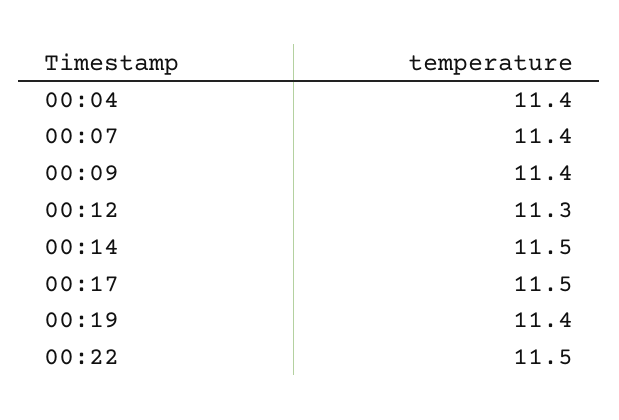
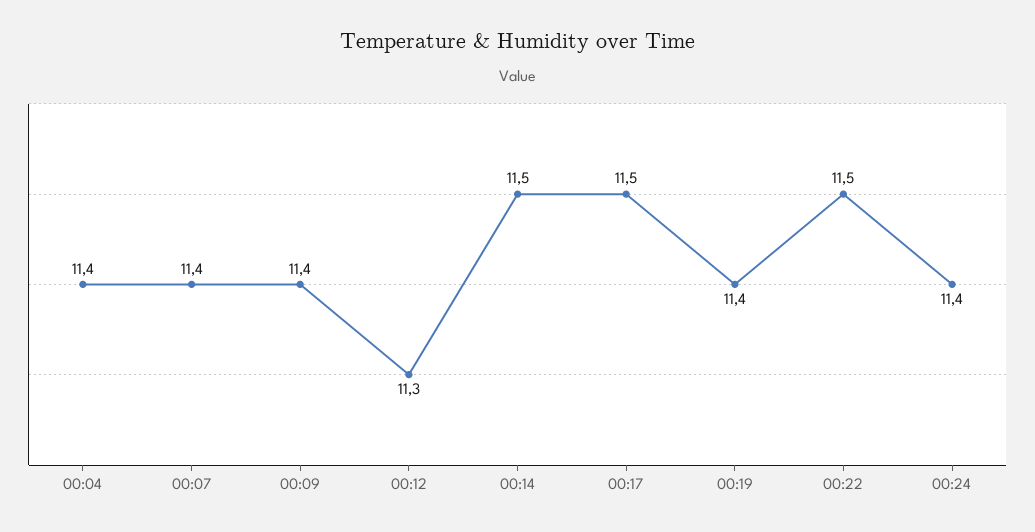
00:24: none -> 11.4

